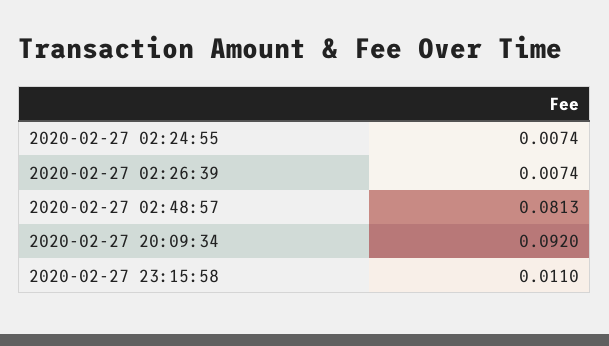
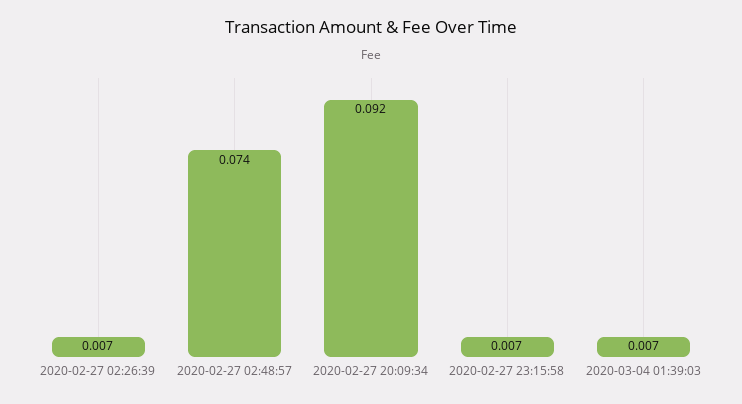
2020-02-27 02:24:55: 0.0074 -> none
2020-02-27 02:48:57: 0.0813 -> 0.074
2020-02-27 23:15:58: 0.011 -> 0.007
2020-03-04 01:39:03: none -> 0.007

